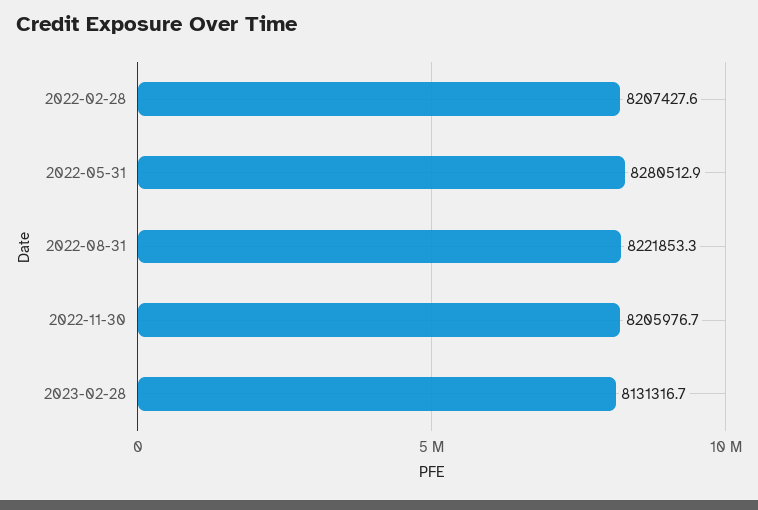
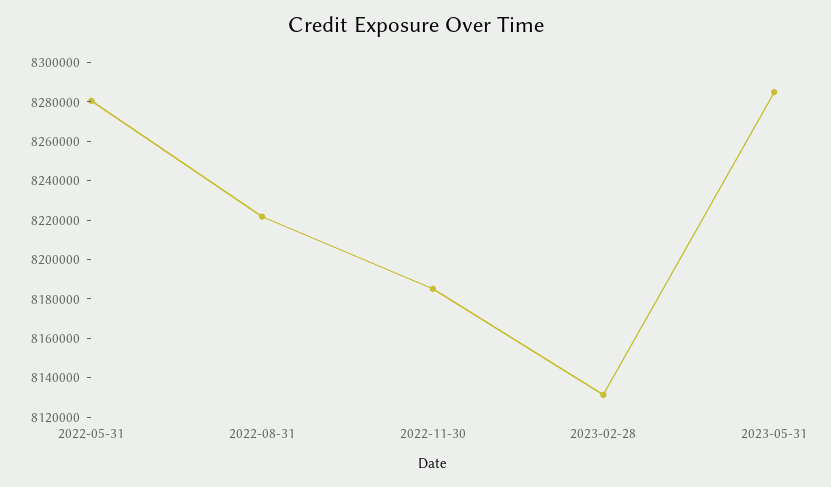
2022-02-28: 8207427.6 -> none
2022-11-30: 8205976.7 -> 8185000
2023-05-31: none -> 8285000

